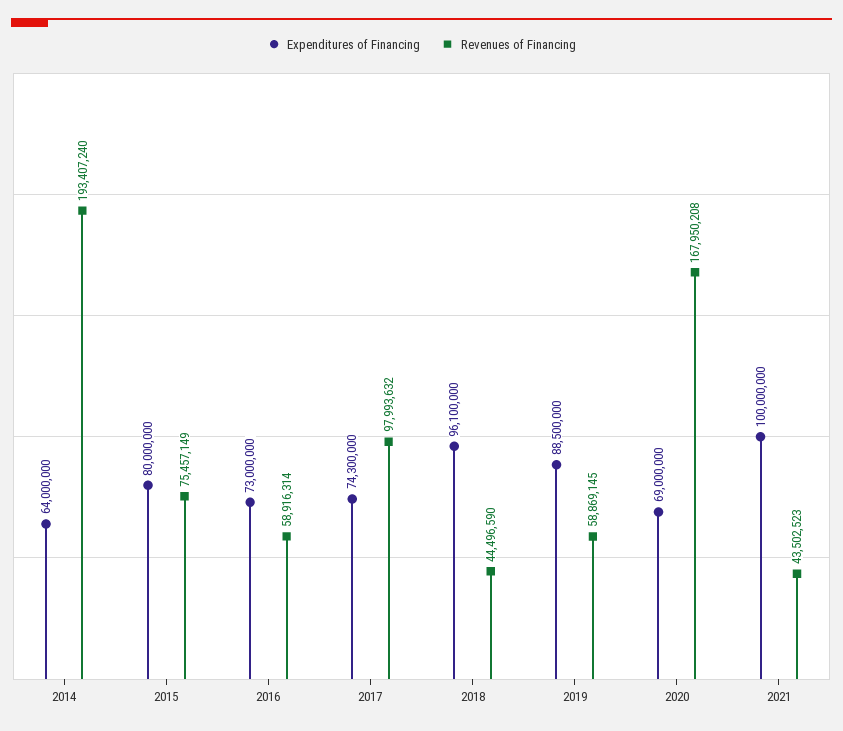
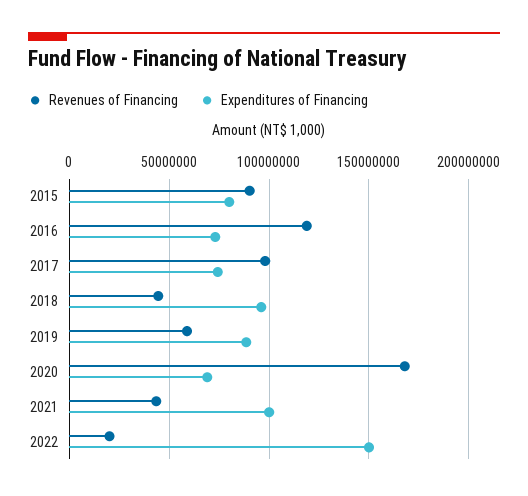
Expenditures of Financing, 2014: 64000000 -> none
Revenues of Financing, 2014: 193407240 -> none
Revenues of Financing, 2015: 75457149 -> 90000000
Revenues of Financing, 2016: 58916314 -> 120000000
Revenues of Financing, 2022: none -> 20000000
Expenditures of Financing, 2022: none -> 150000000

